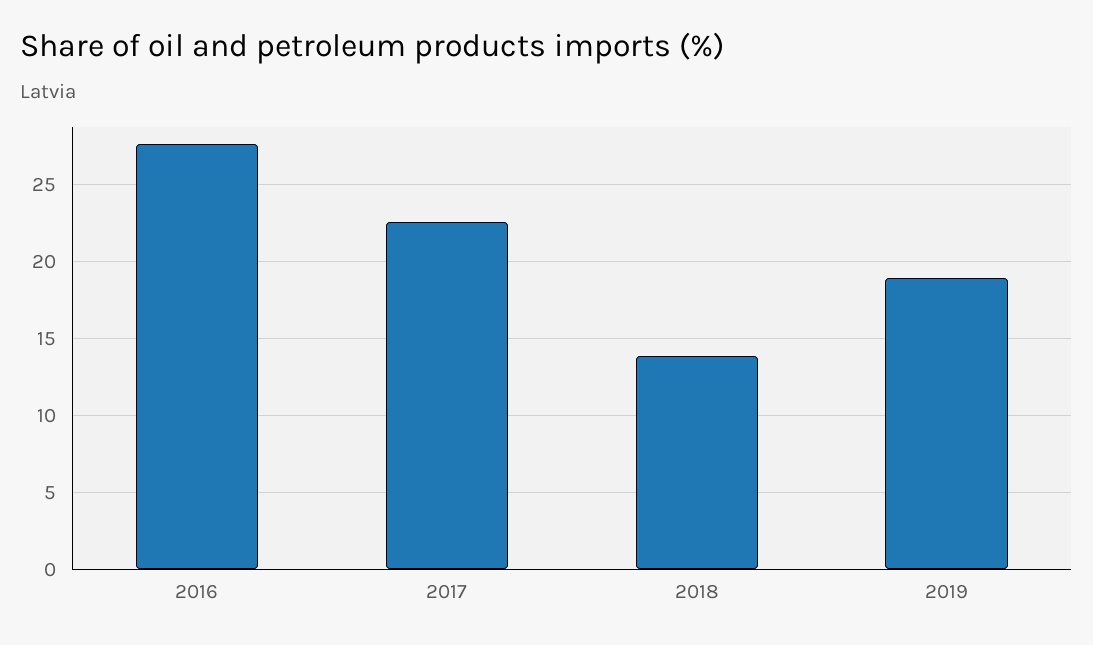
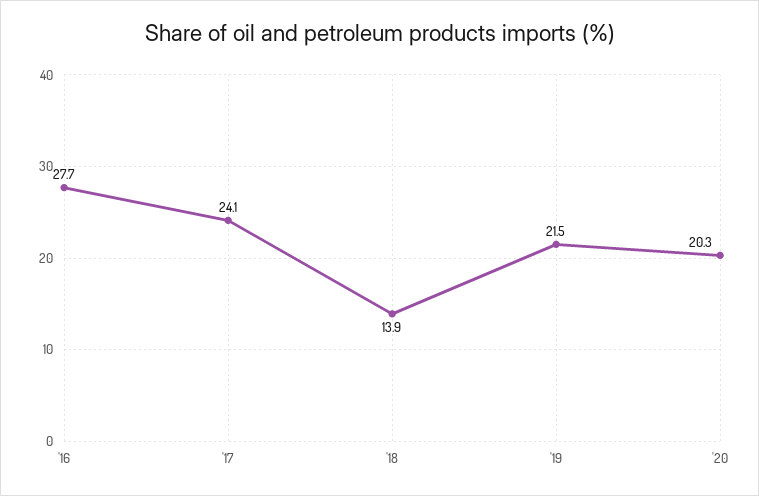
2017: 22.5 -> 24.1
2019: 19 -> 21.5
'20: none -> 20.3

